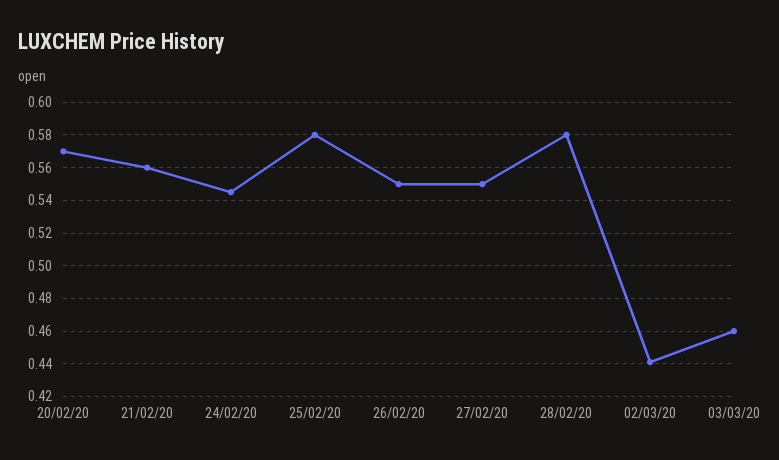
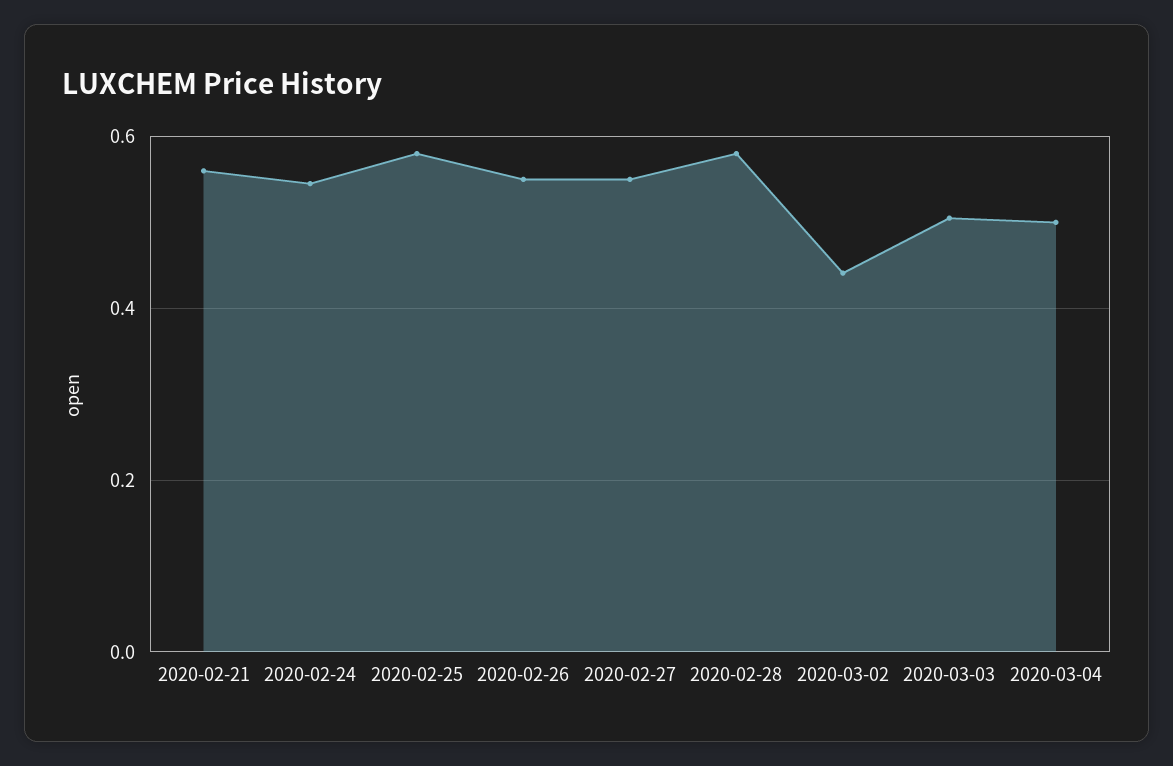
20/02/20: 0.57 -> none
03/03/20: 0.46 -> 0.5
2020-03-04: none -> 0.5

